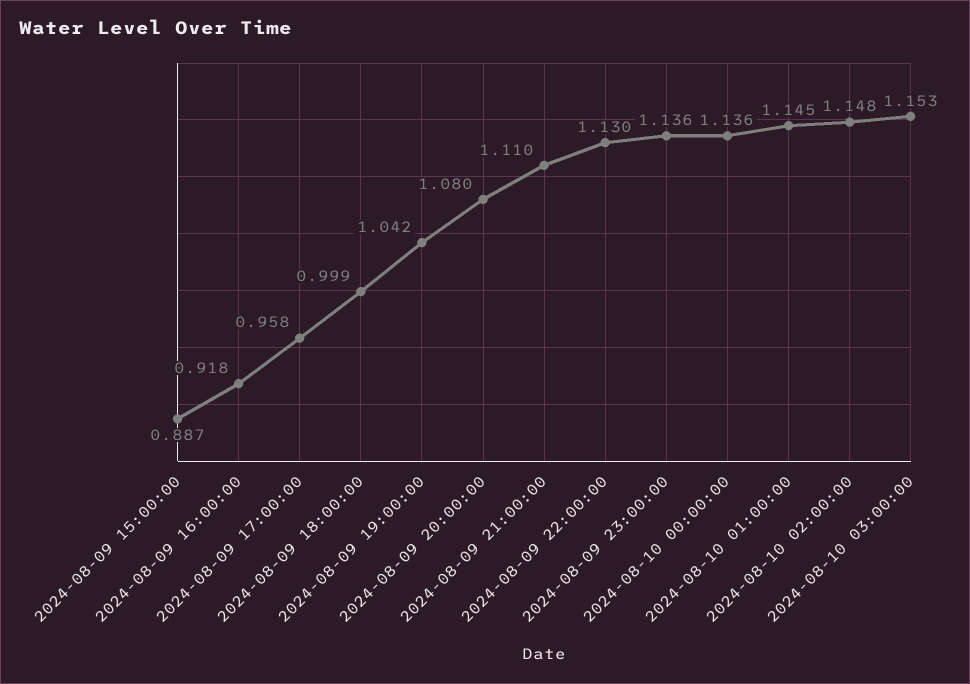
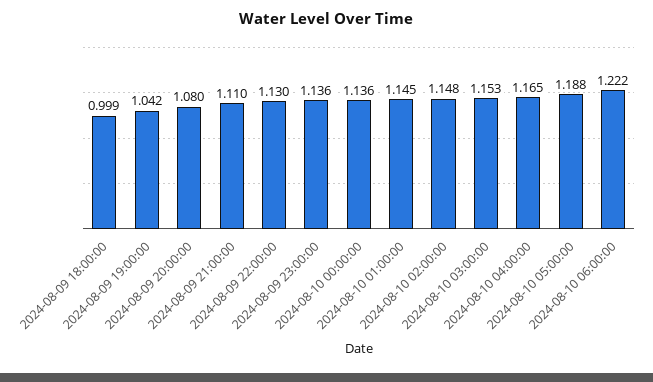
2024-08-09 15:00:00: 0.887 -> none
2024-08-09 16:00:00: 0.918 -> none
2024-08-09 17:00:00: 0.958 -> none
2024-08-10 04:00:00: none -> 1.165
2024-08-10 05:00:00: none -> 1.188
2024-08-10 06:00:00: none -> 1.222

